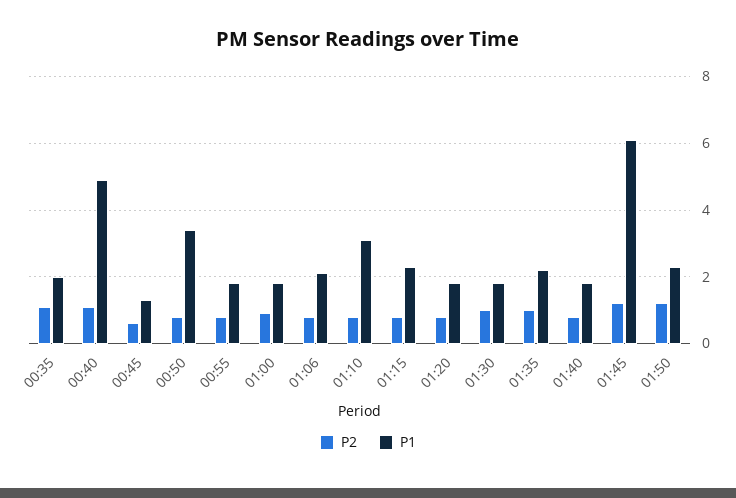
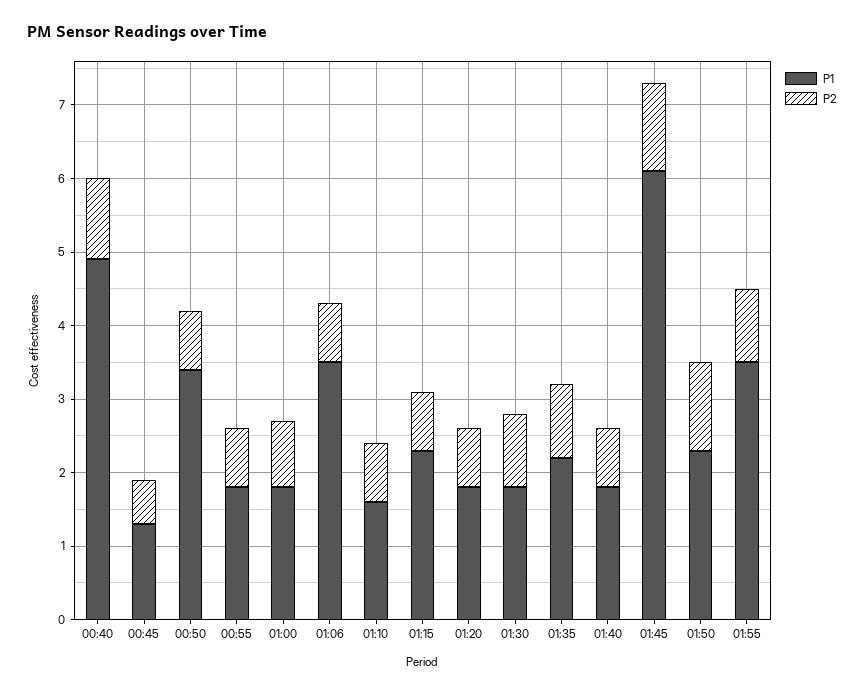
P2, 00:35: 1 -> none
P1, 00:35: 2 -> none
P1, 01:06: 2 -> 3.5
P1, 01:10: 3 -> 1.5
P1, 01:55: none -> 3.5
P2, 01:55: none -> 1

